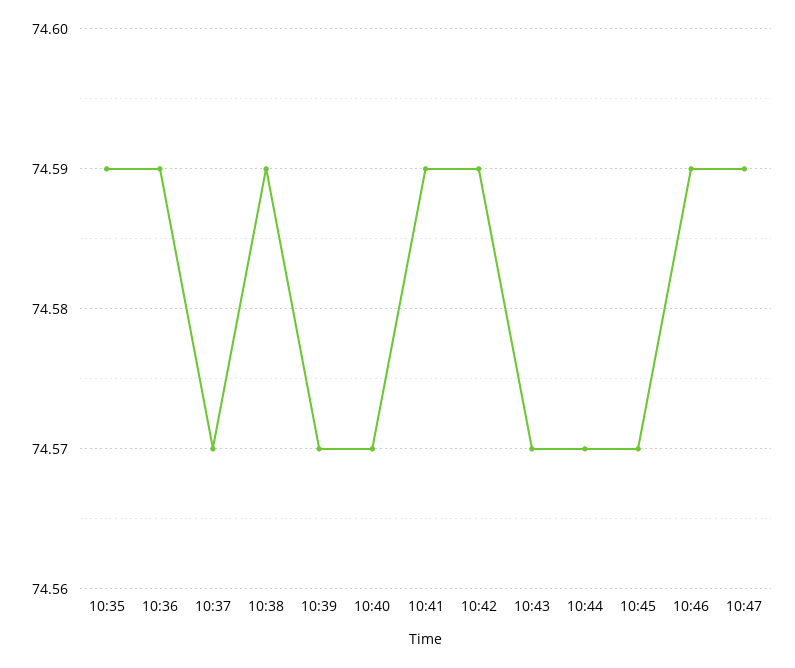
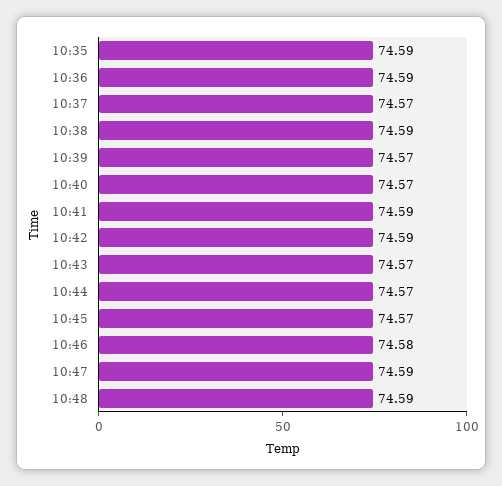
10:46: 74.59 -> 74.58
10:48: none -> 74.59

